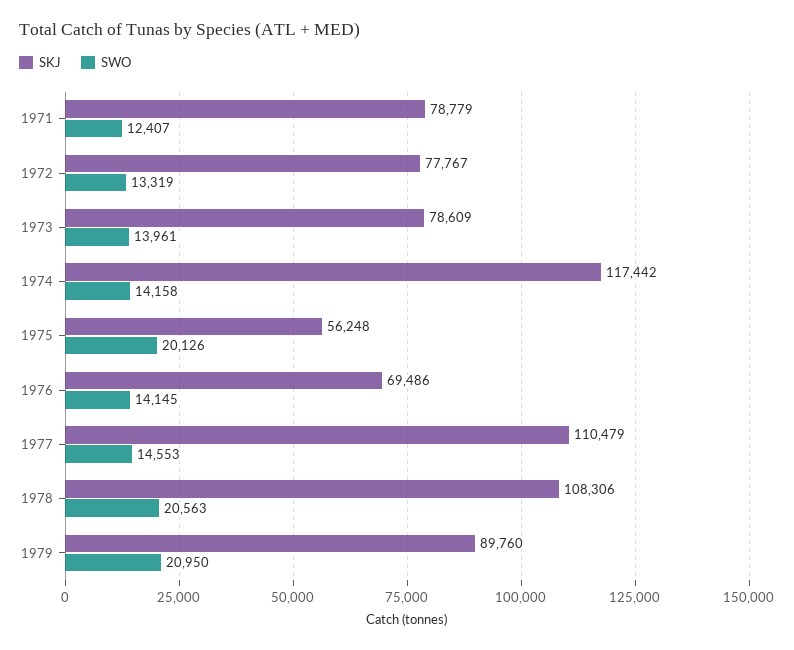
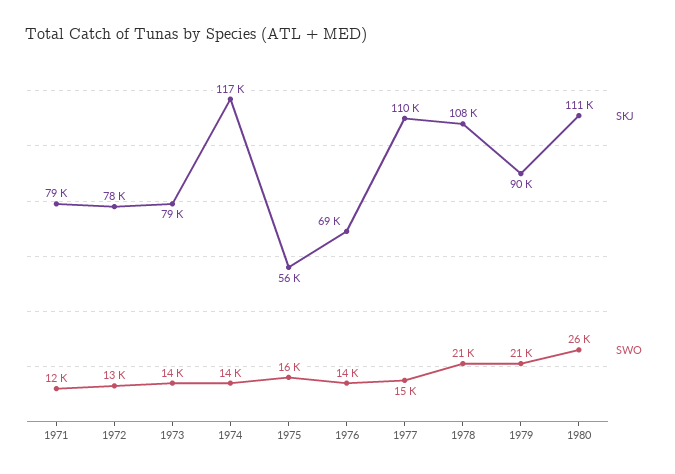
SWO, 1975: 20126 -> 16000
SKJ, 1980: none -> 111000
SWO, 1980: none -> 26000

